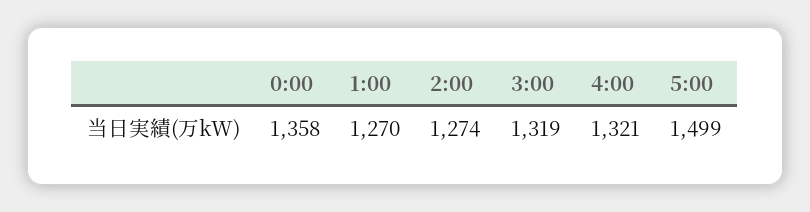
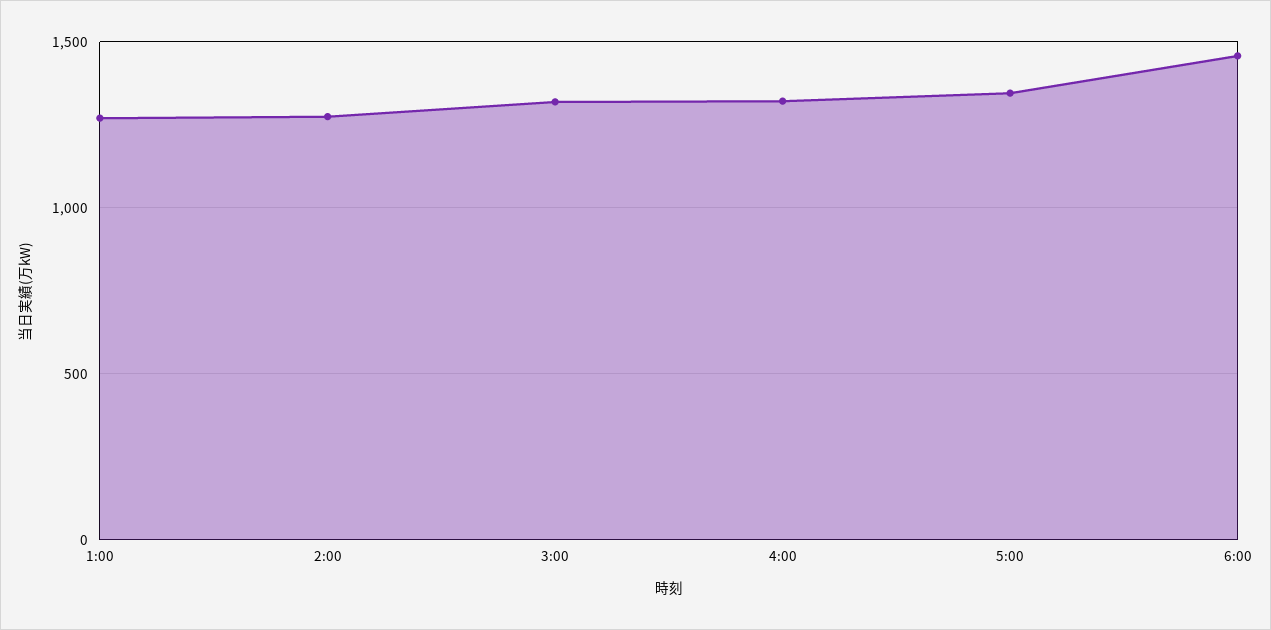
0:00: 1358 -> none
5:00: 1499 -> 1350
6:00: none -> 1450

